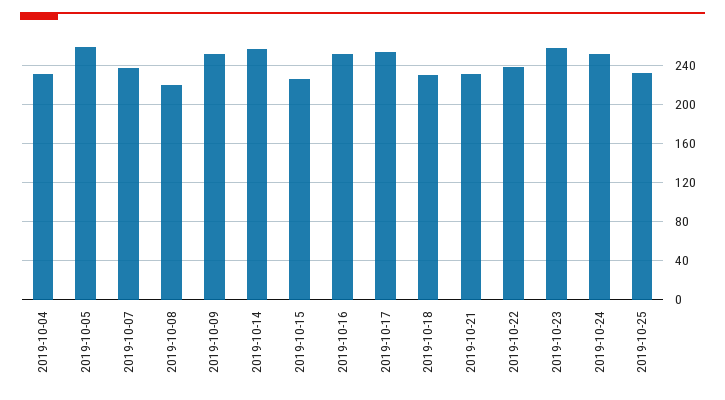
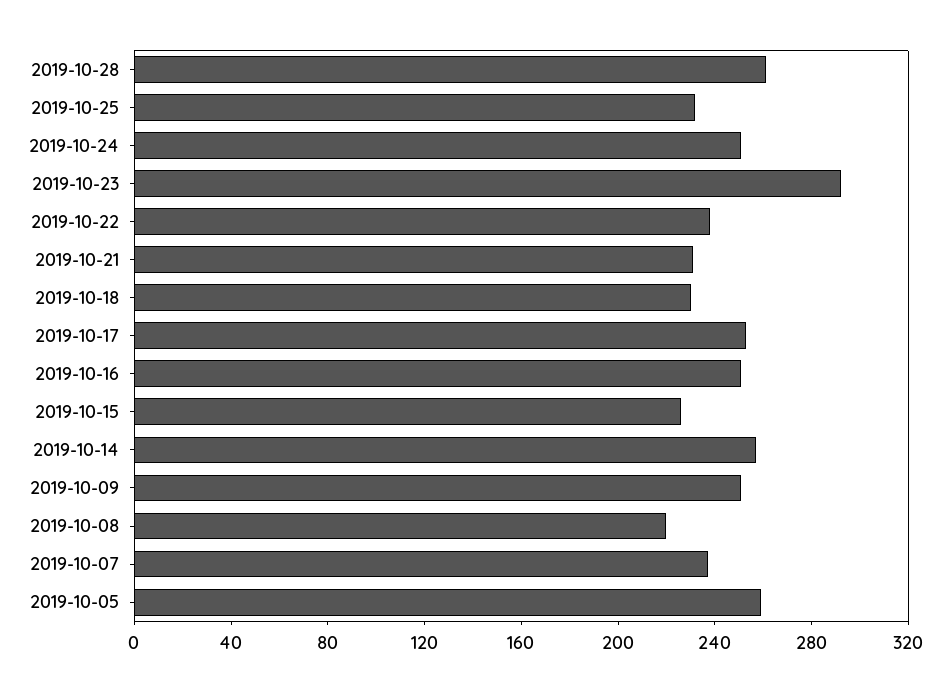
2019-10-04: 230 -> none
2019-10-23: 260 -> 290
2019-10-28: none -> 260

